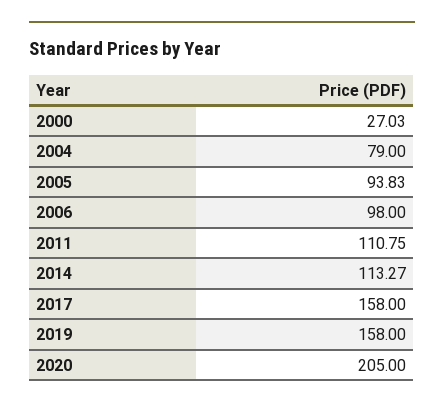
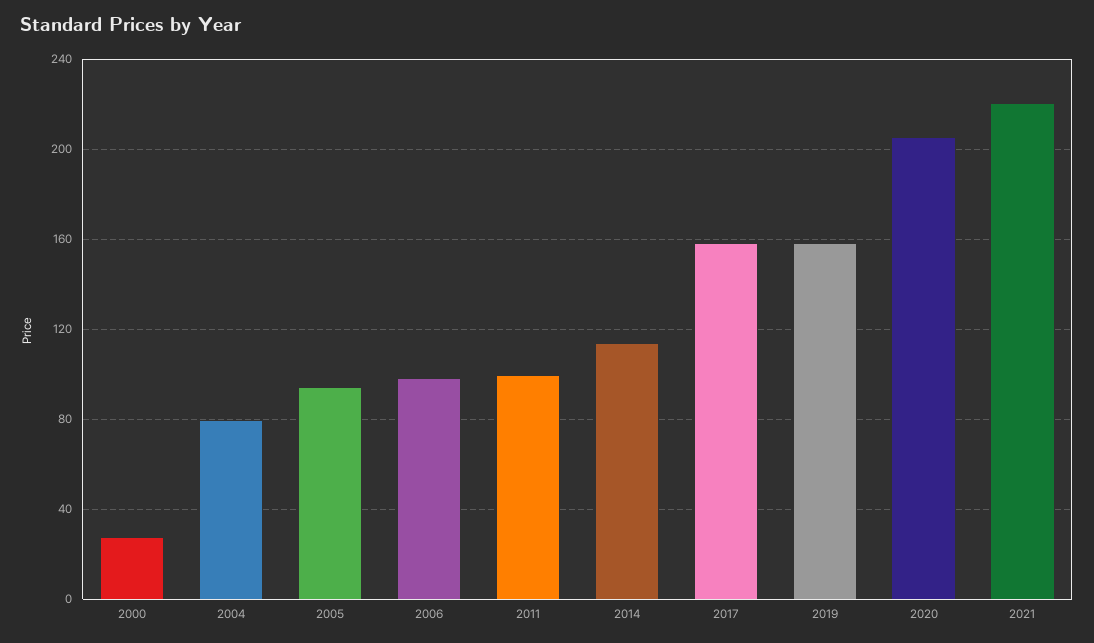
2011: 110.75 -> 100
2021: none -> 220

